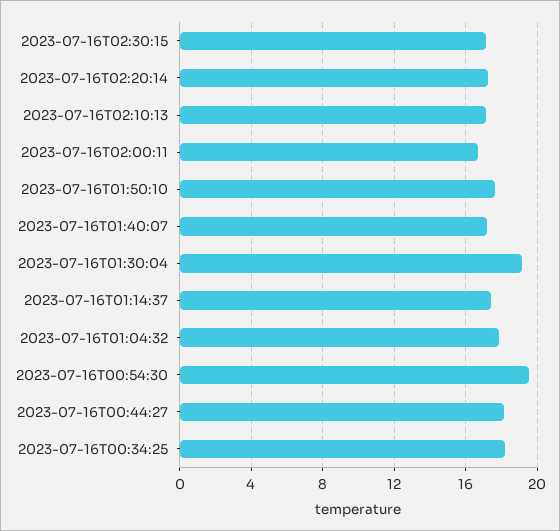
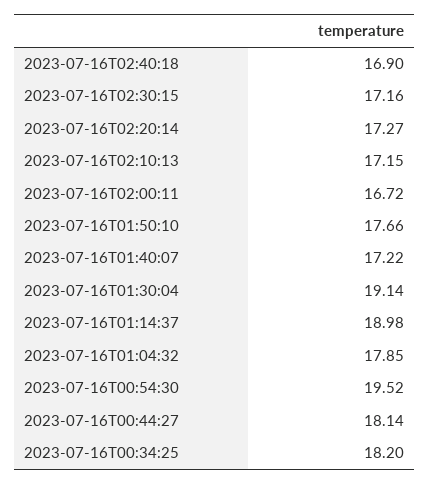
2023-07-16T01:14:37: 17.5 -> 18.98
2023-07-16T02:40:18: none -> 16.9

